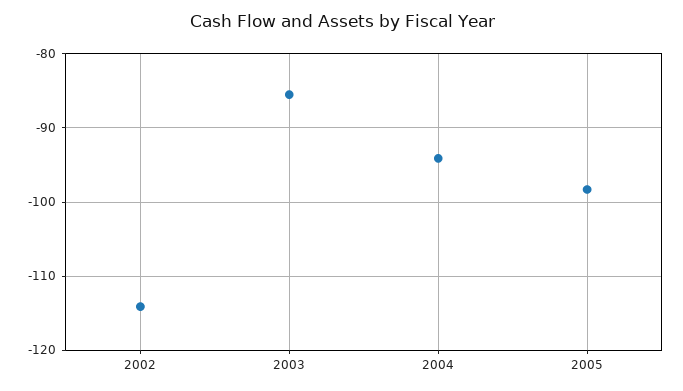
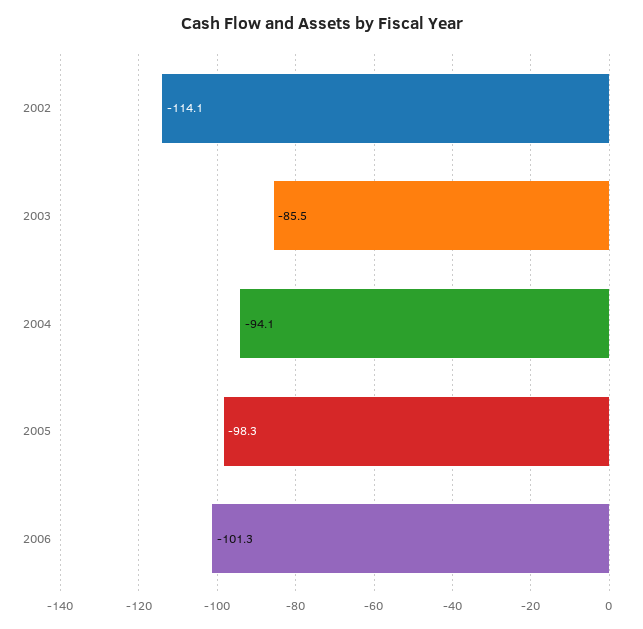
2006: none -> -101.3

